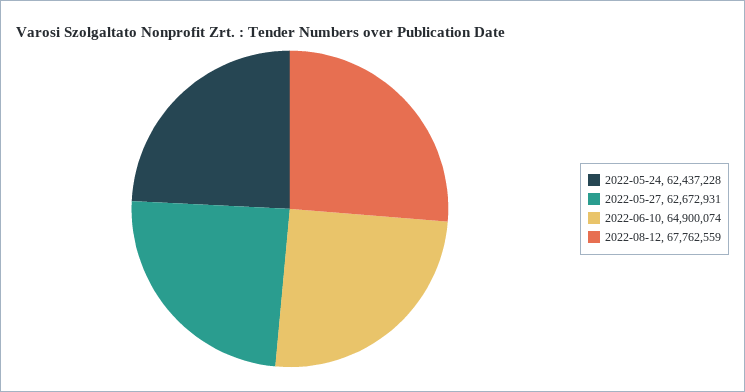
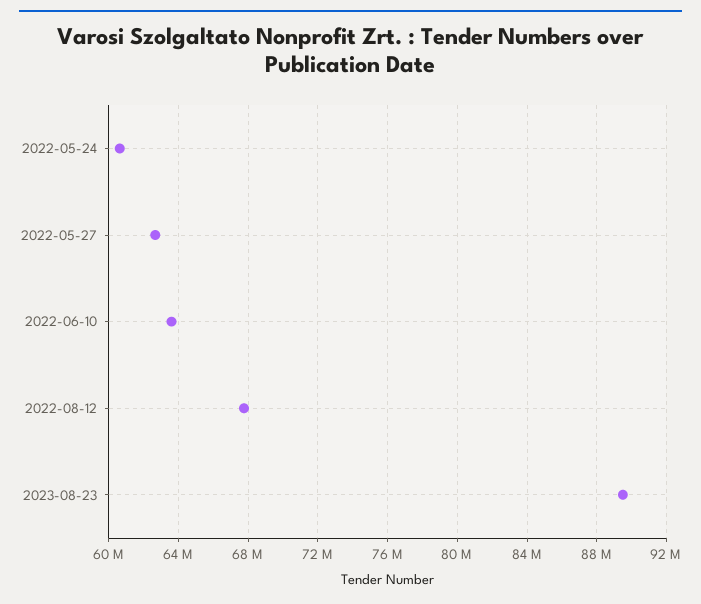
2022-05-24: 62437228 -> 60500000
2022-06-10: 64900074 -> 63500000
2023-08-23: none -> 89500000

